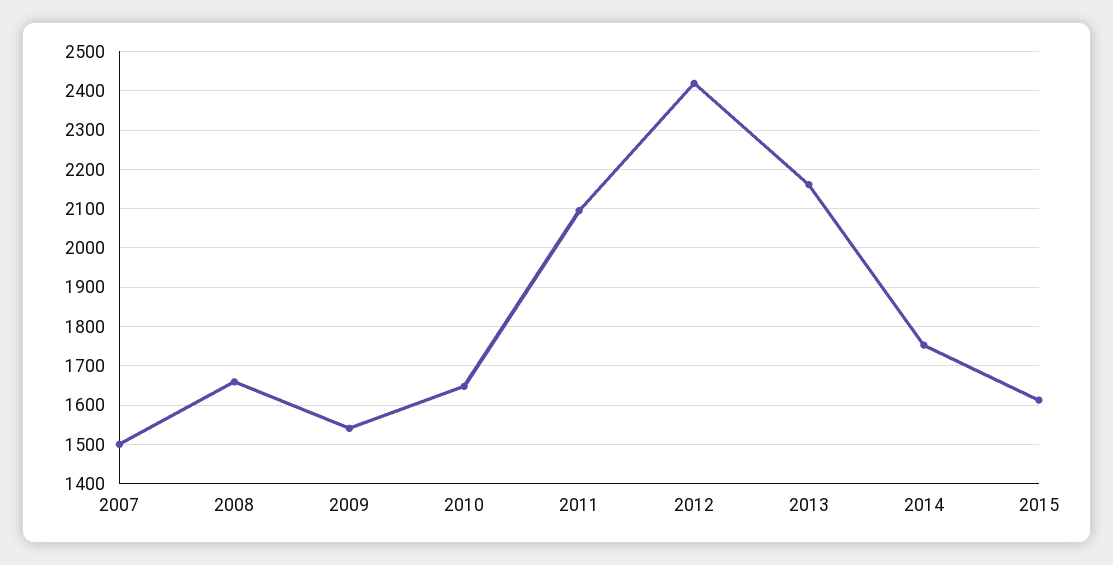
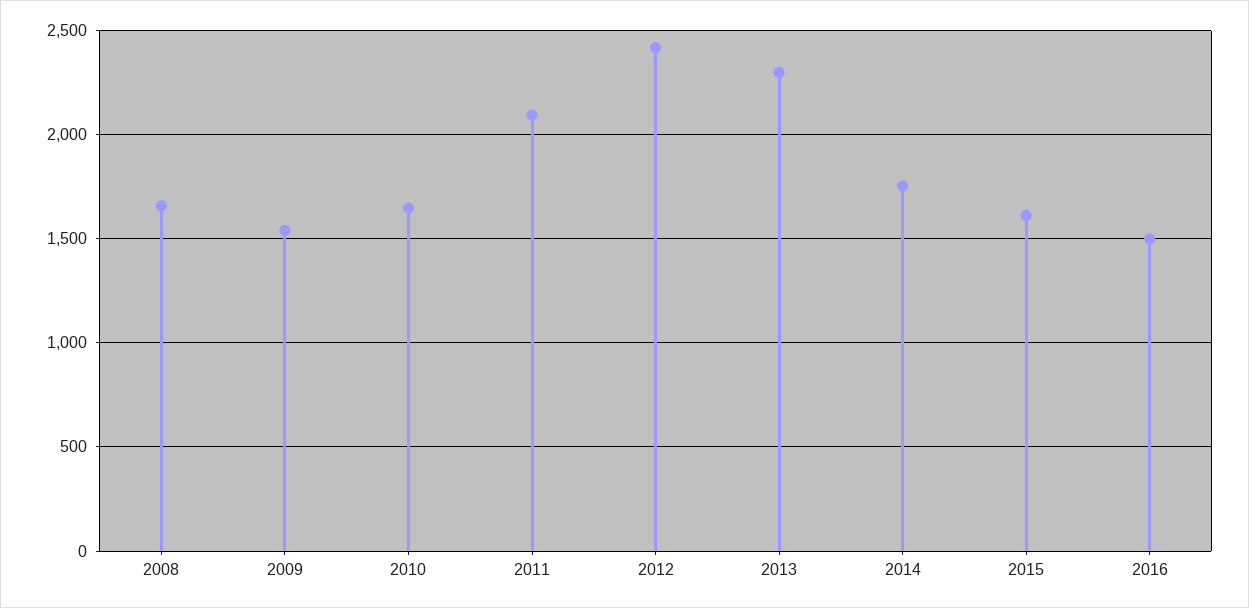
2007: 1500 -> none
2013: 2160 -> 2300
2016: none -> 1500

